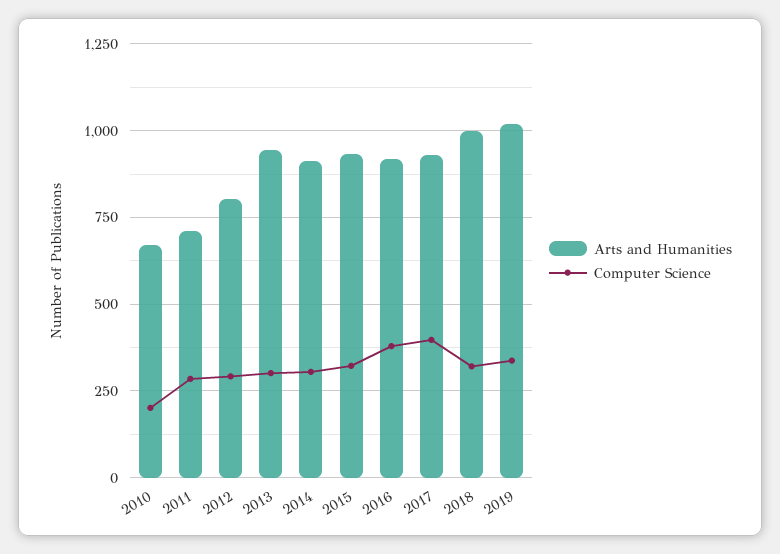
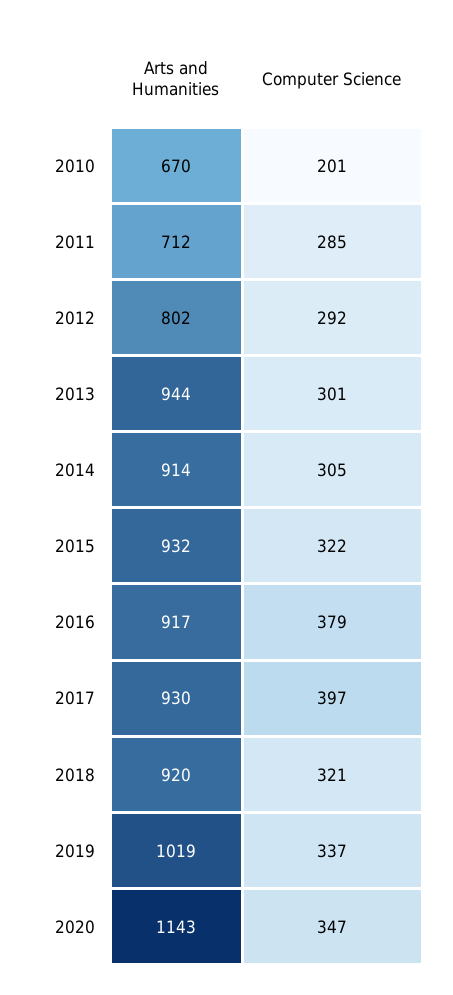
Arts and Humanities, 2018: 1000 -> 920
Arts and Humanities, 2020: none -> 1143
Computer Science, 2020: none -> 347

